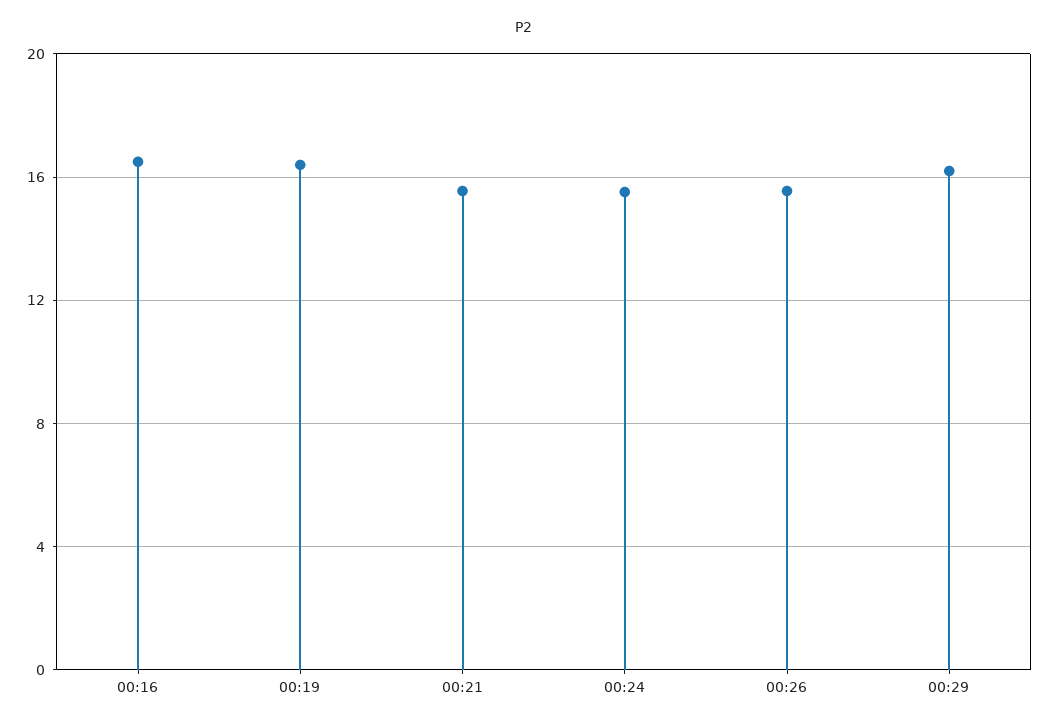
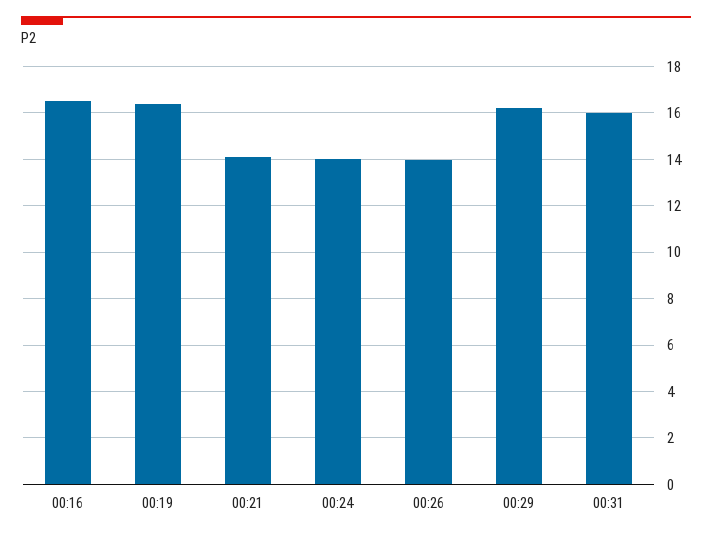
00:21: 15.5 -> 14
00:24: 15.5 -> 14
00:26: 15.5 -> 14
00:31: none -> 16

